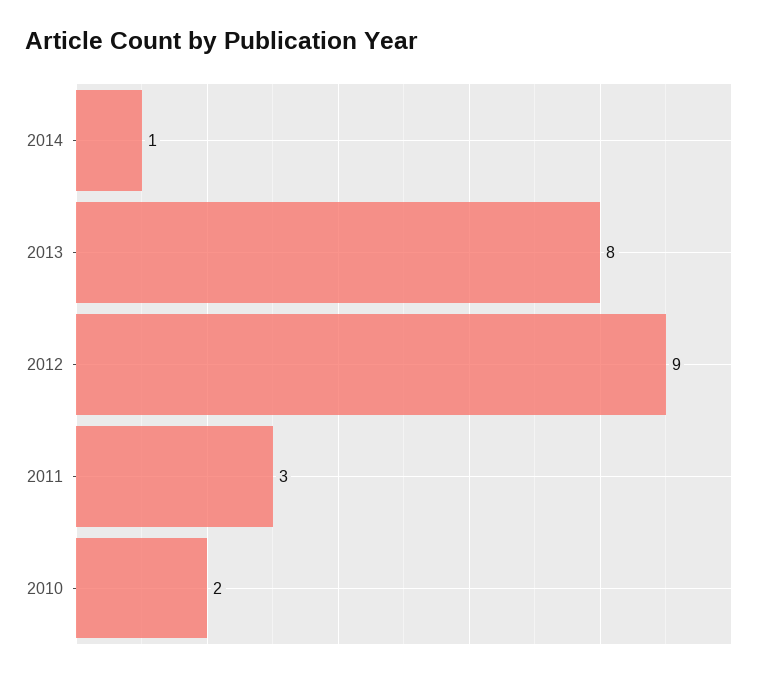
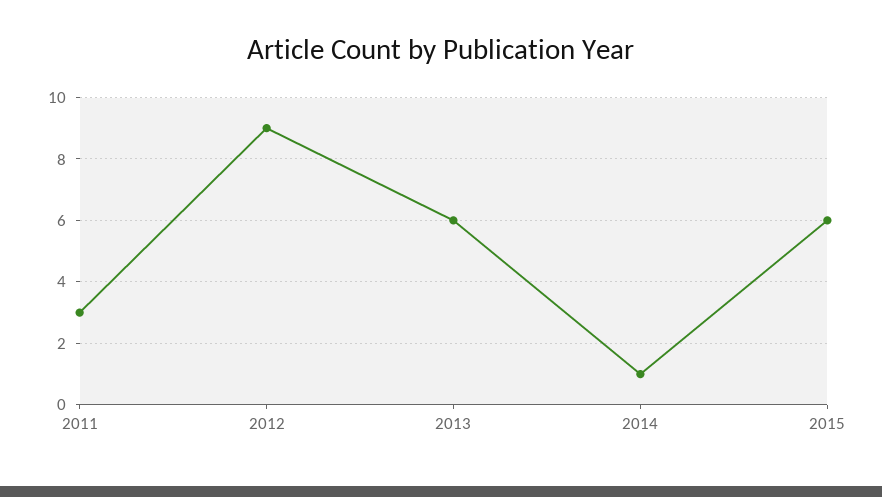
2013: 8 -> 6
2010: 2 -> none
2015: none -> 6

